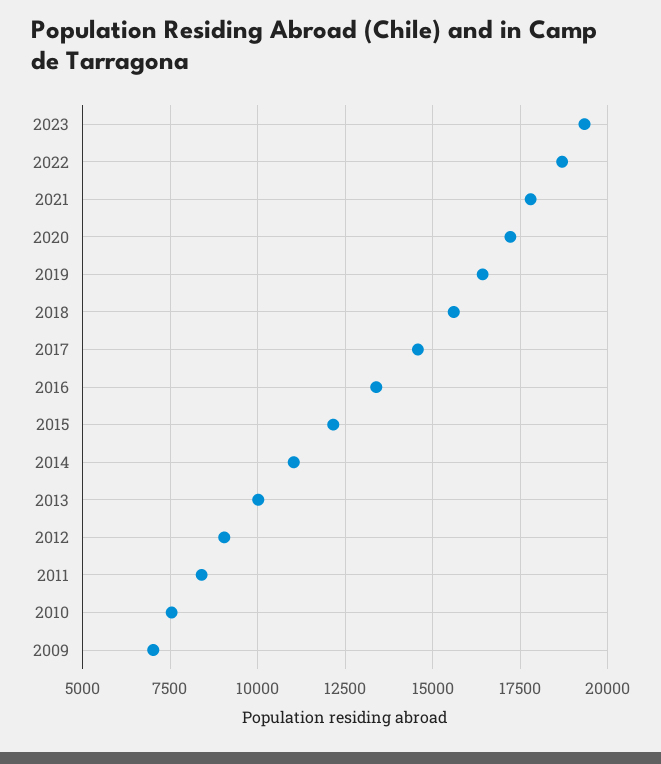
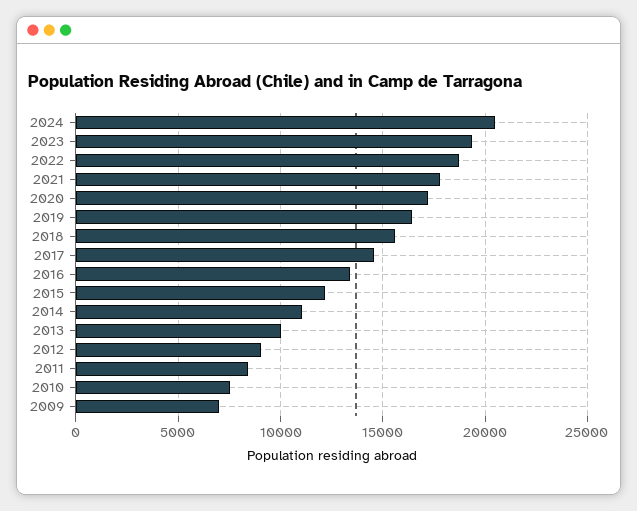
2024: none -> 20500

